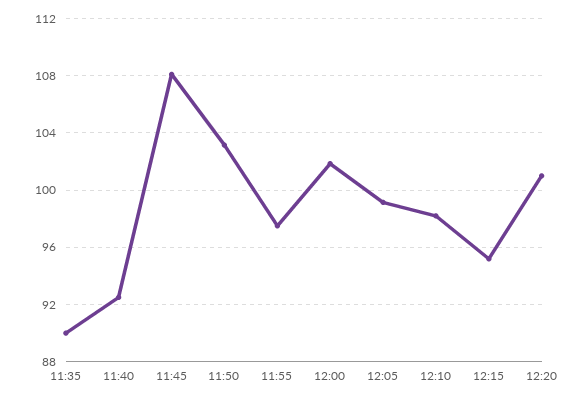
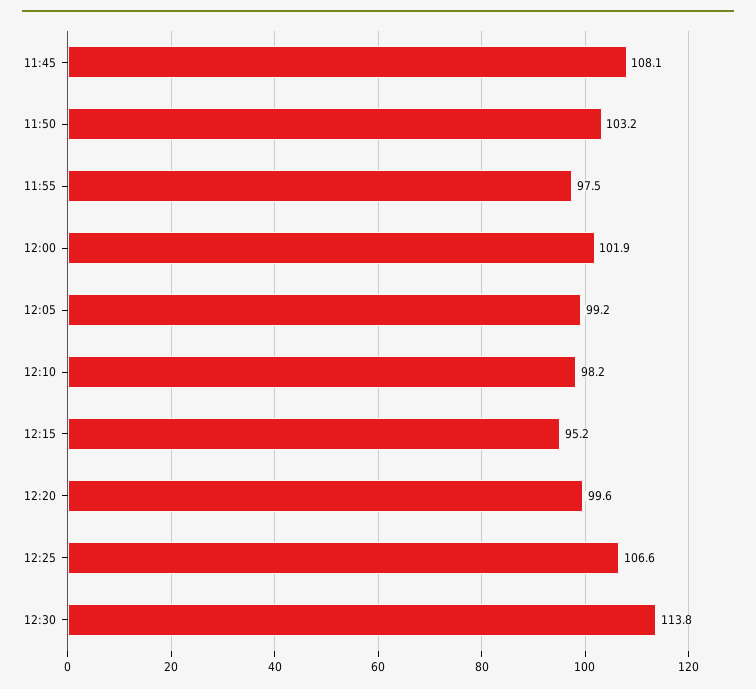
11:35: 90 -> none
11:40: 92.5 -> none
12:20: 101 -> 99.6
12:25: none -> 106.6
12:30: none -> 113.8

